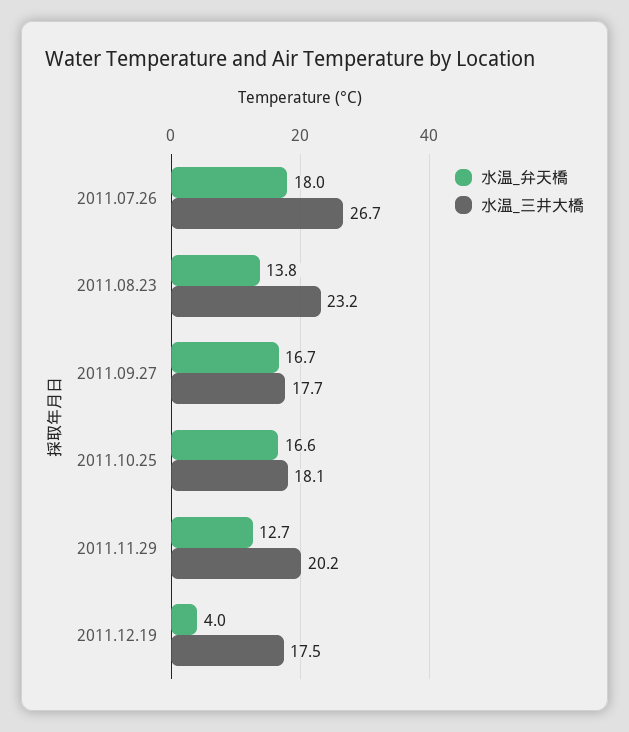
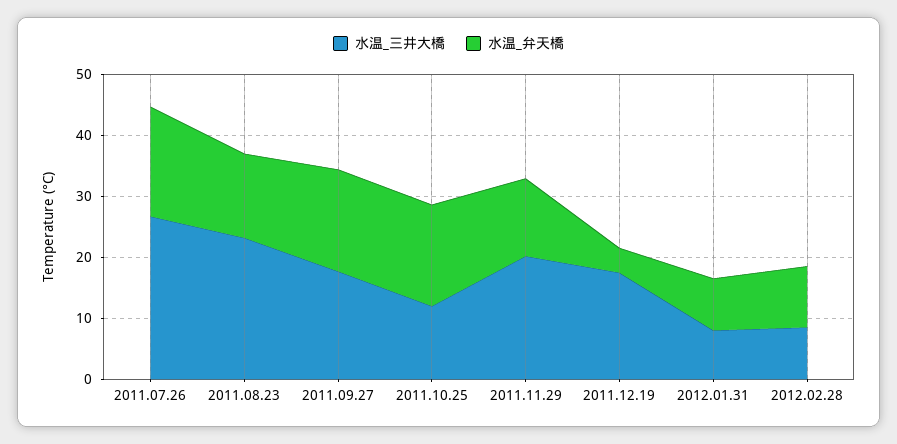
水温_三井大橋, 2011.10.25: 18.1 -> 12
水温_三井大橋, 2012.01.31: none -> 8
水温_弁天橋, 2012.01.31: none -> 8
水温_三井大橋, 2012.02.28: none -> 8
水温_弁天橋, 2012.02.28: none -> 10

